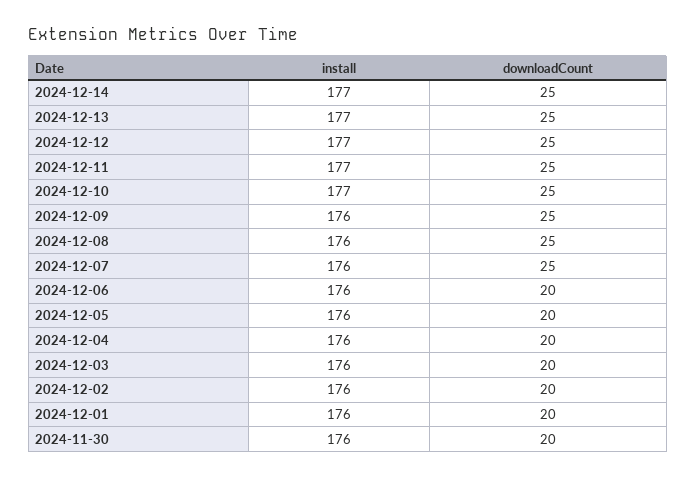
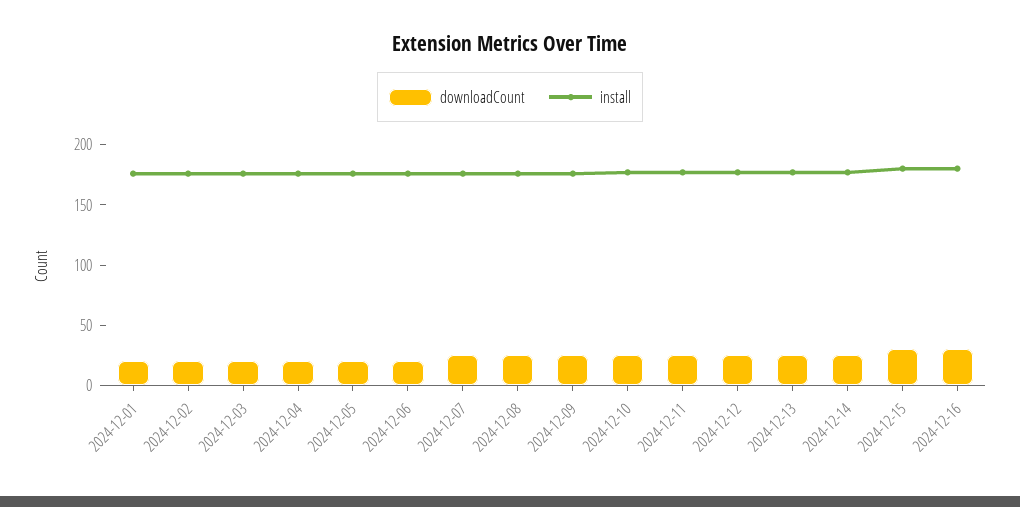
install, 2024-11-30: 176 -> none
downloadCount, 2024-11-30: 20 -> none
downloadCount, 2024-12-15: none -> 30
install, 2024-12-15: none -> 180
downloadCount, 2024-12-16: none -> 30
install, 2024-12-16: none -> 180

